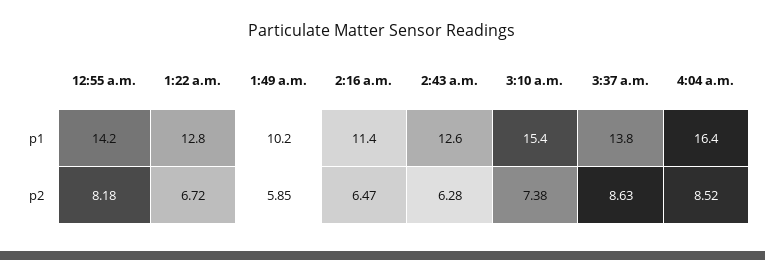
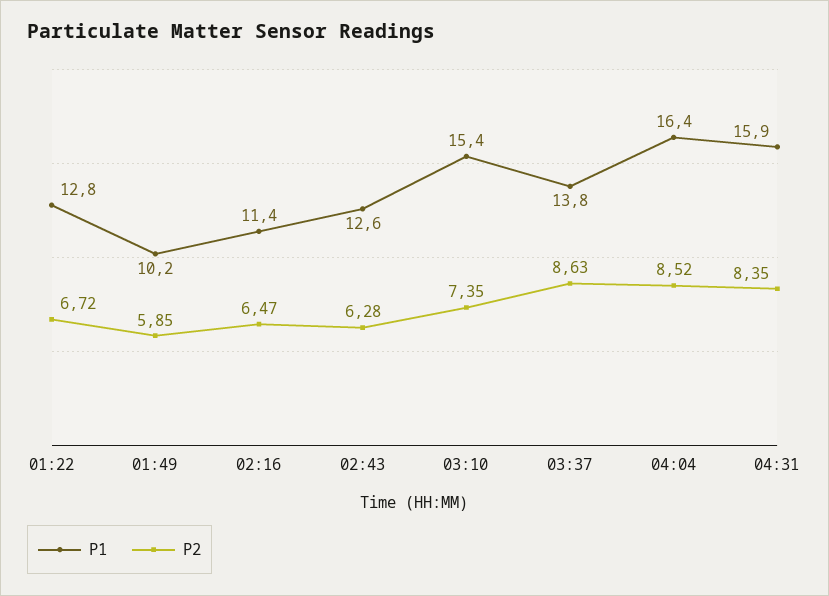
p1, 12:55 a.m.: 14.2 -> none
p2, 12:55 a.m.: 8.18 -> none
p2, 3:10 a.m.: 7.38 -> 7.35
p1, 04:31: none -> 15.9
p2, 04:31: none -> 8.35

